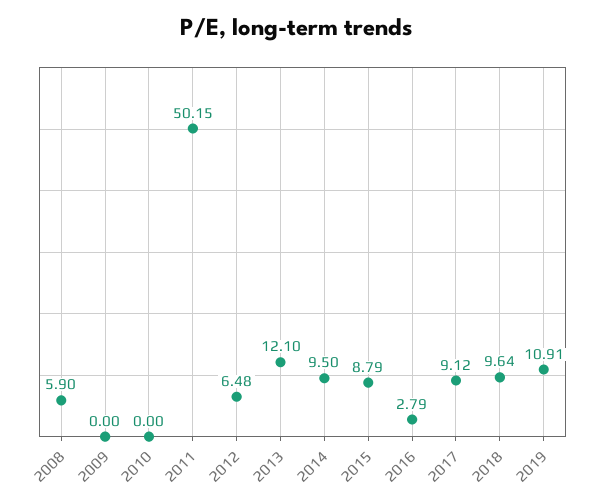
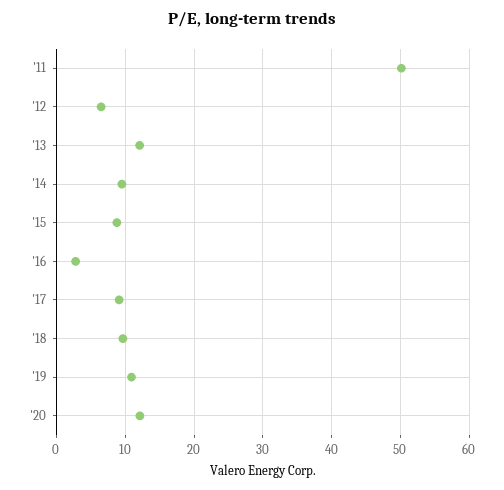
2008: 5.9 -> none
2009: 0 -> none
2010: 0 -> none
'20: none -> 12

